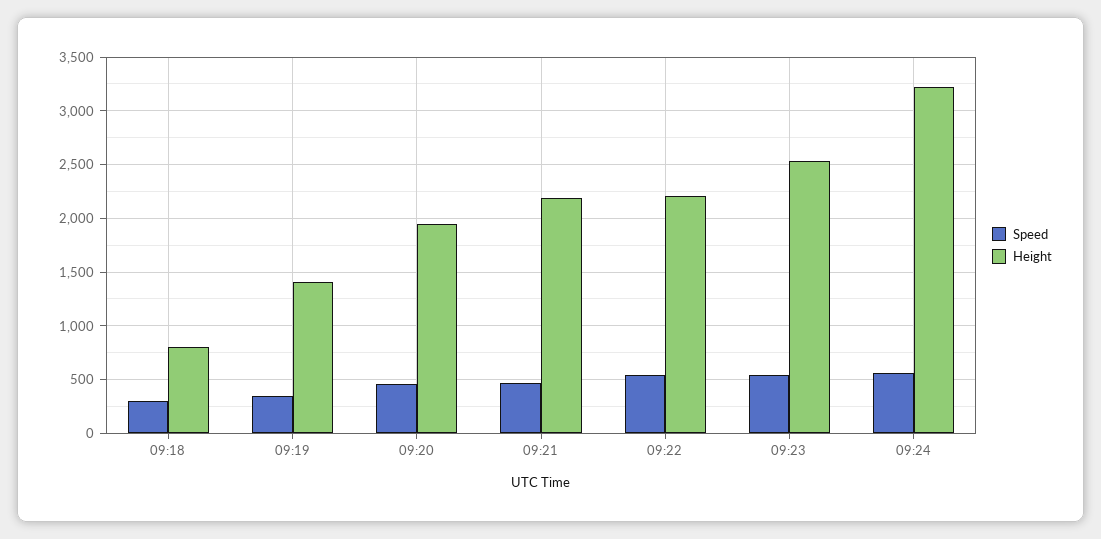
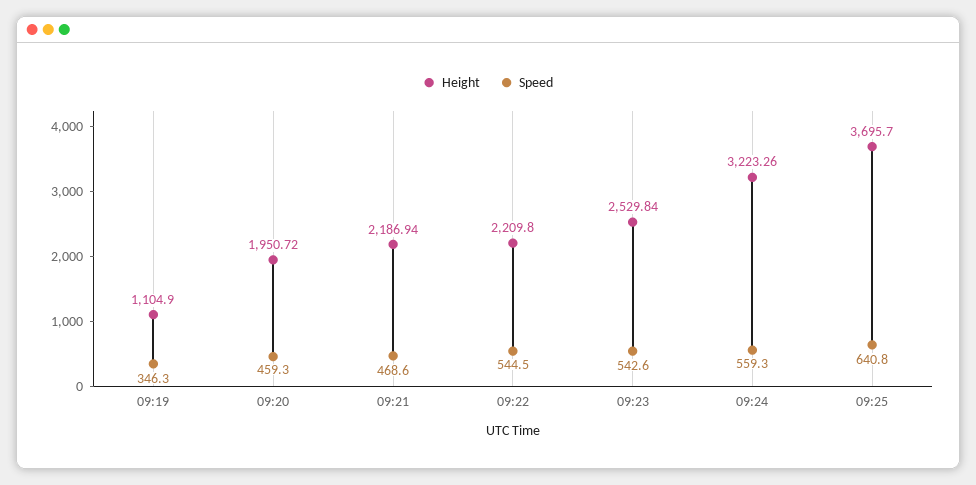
Speed, 09:18: 300 -> none
Height, 09:18: 800 -> none
Height, 09:19: 1400 -> 1104.9
Height, 09:25: none -> 3695.7
Speed, 09:25: none -> 640.8

